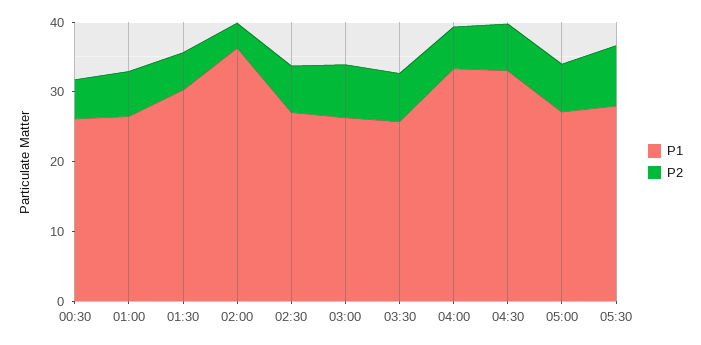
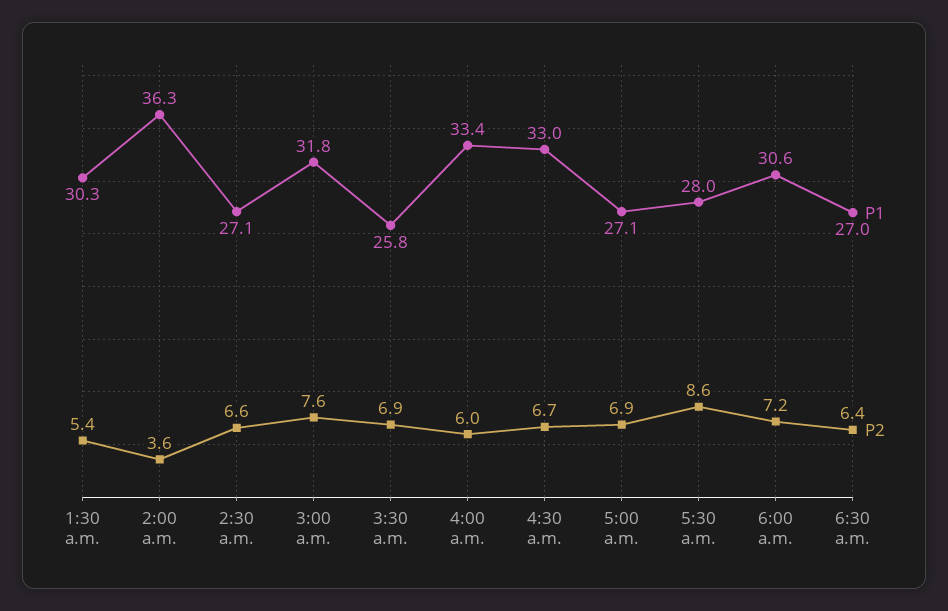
P1, 00:30: 26 -> none
P2, 00:30: 6 -> none
P1, 01:00: 26 -> none
P2, 01:00: 6 -> none
P1, 03:00: 26 -> 31.8
P1, 6:00 a.m.: none -> 30.6
P2, 6:00 a.m.: none -> 7.2
P1, 6:30 a.m.: none -> 27
P2, 6:30 a.m.: none -> 6.4

